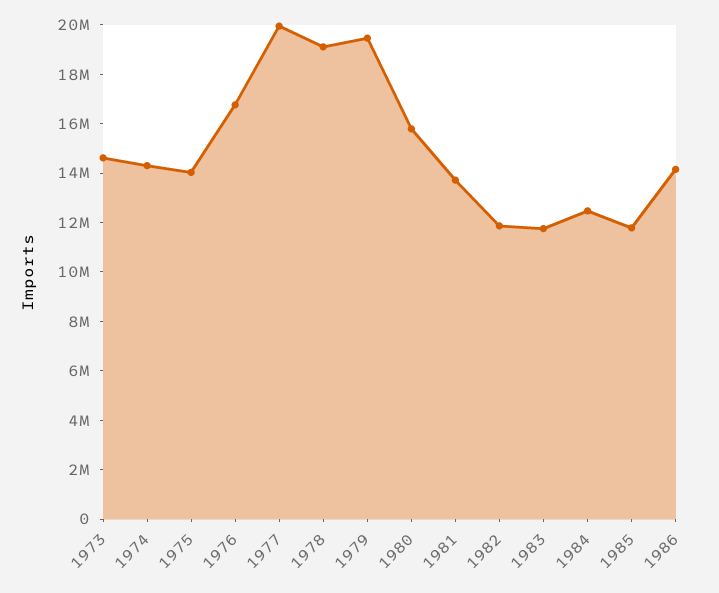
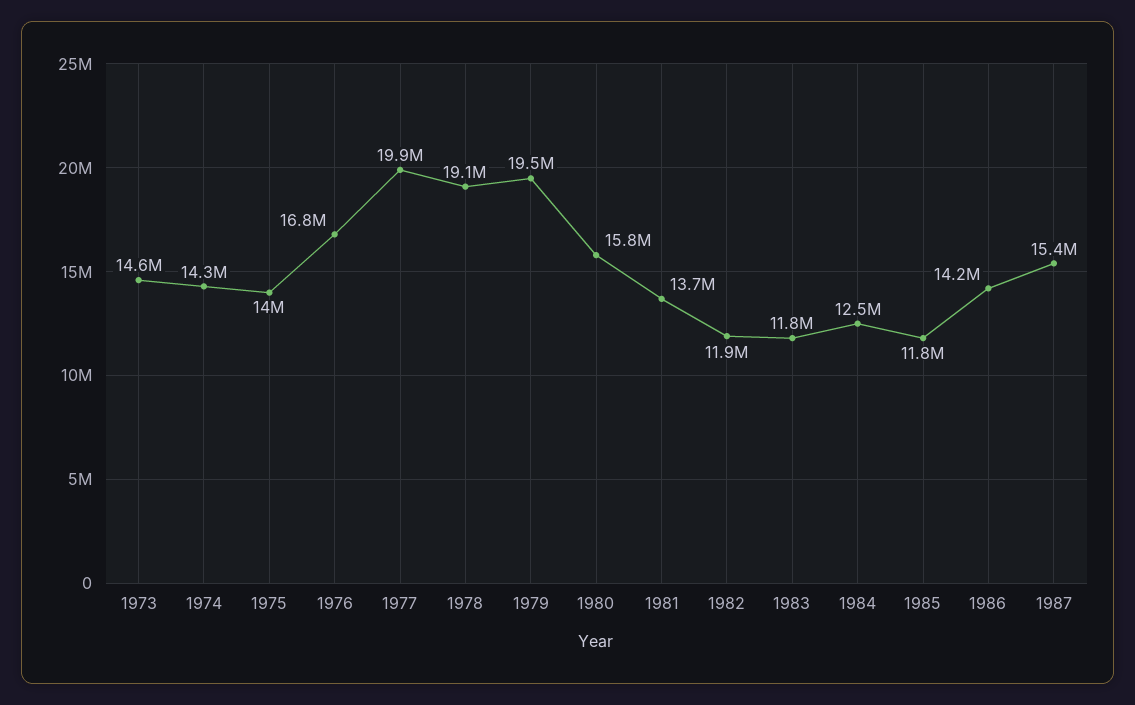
1987: none -> 15400000

